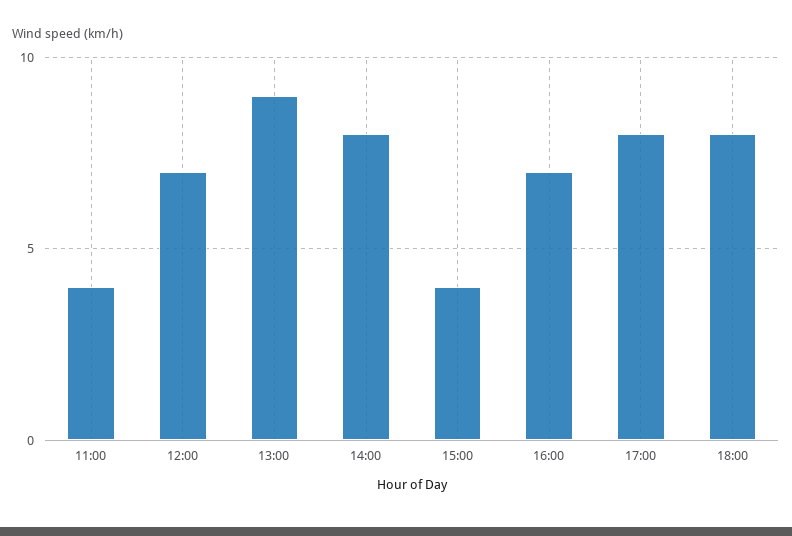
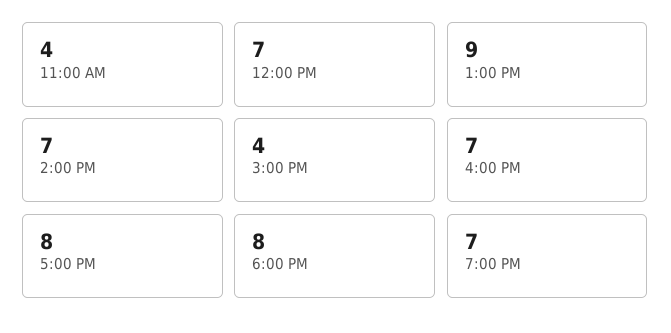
14:00: 8 -> 7
7:00 PM: none -> 7

